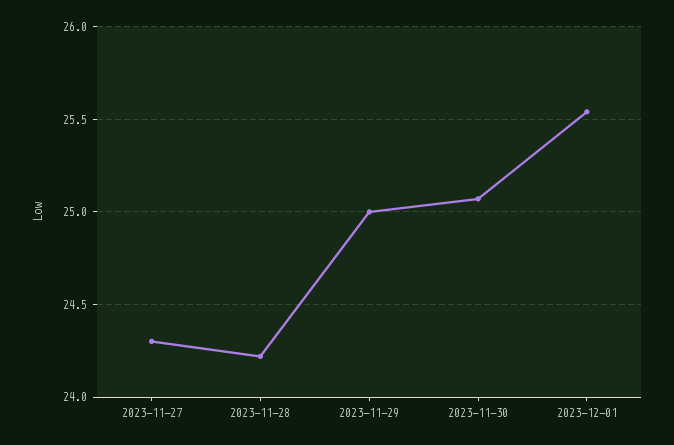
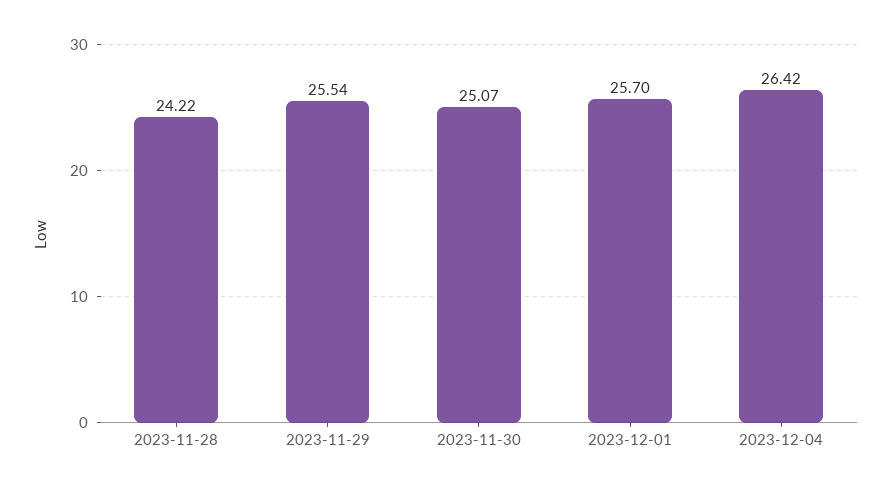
2023-11-27: 24.3 -> none
2023-11-29: 25 -> 25.54
2023-12-01: 25.55 -> 25.7
2023-12-04: none -> 26.42

